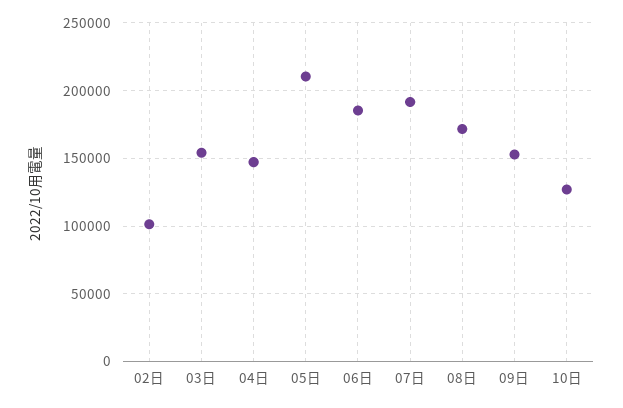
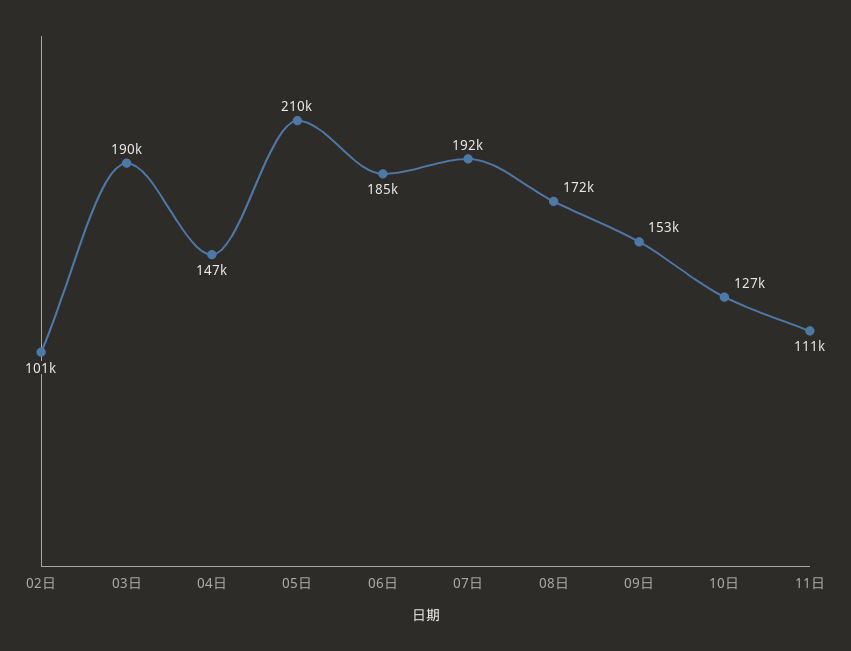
03日: 155000 -> 190000
11日: none -> 111000

